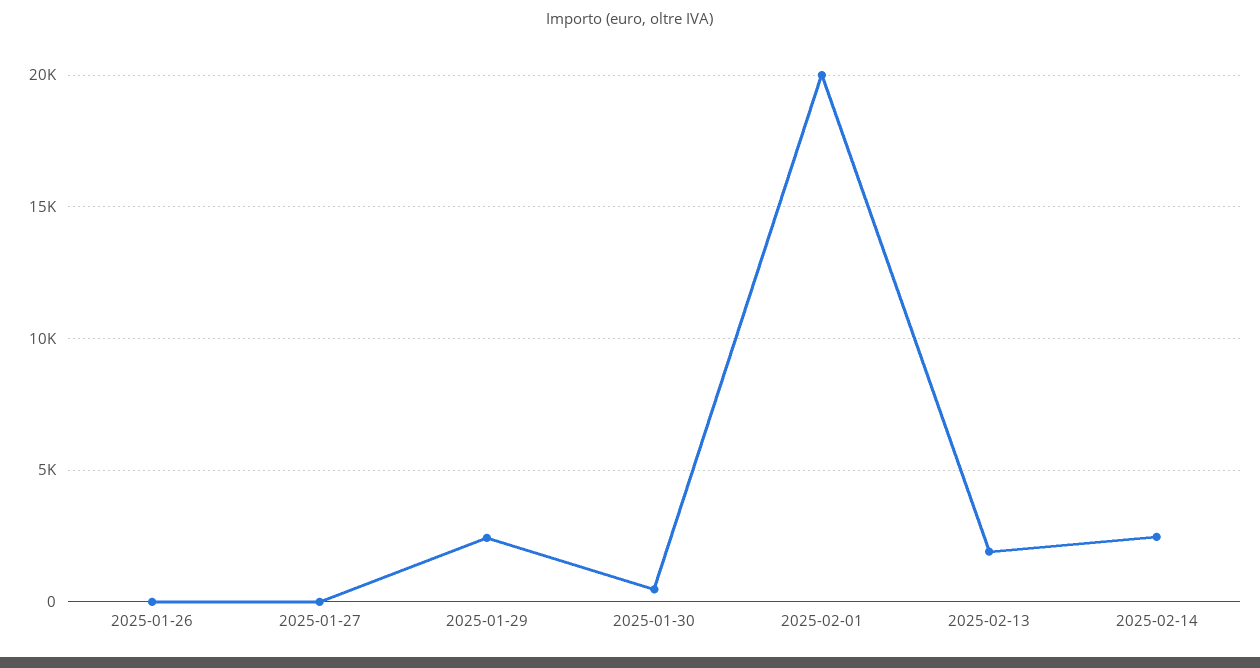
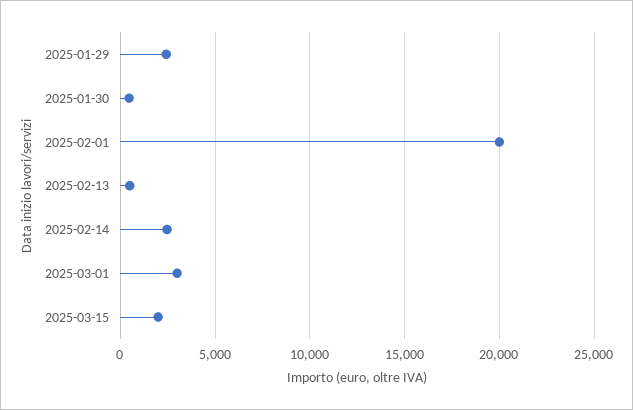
2025-01-26: 0 -> none
2025-01-27: 0 -> none
2025-02-13: 2000 -> 500
2025-03-01: none -> 3000
2025-03-15: none -> 2000

